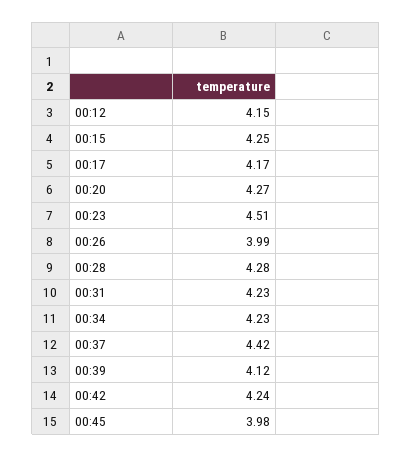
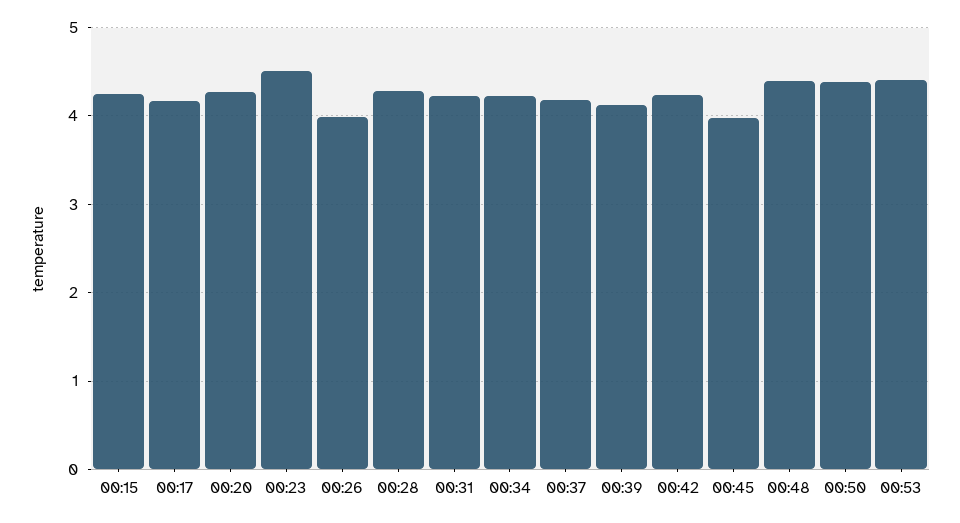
00:12: 4.15 -> none
00:37: 4.42 -> 4.2
00:48: none -> 4.4
00:50: none -> 4.4
00:53: none -> 4.4

